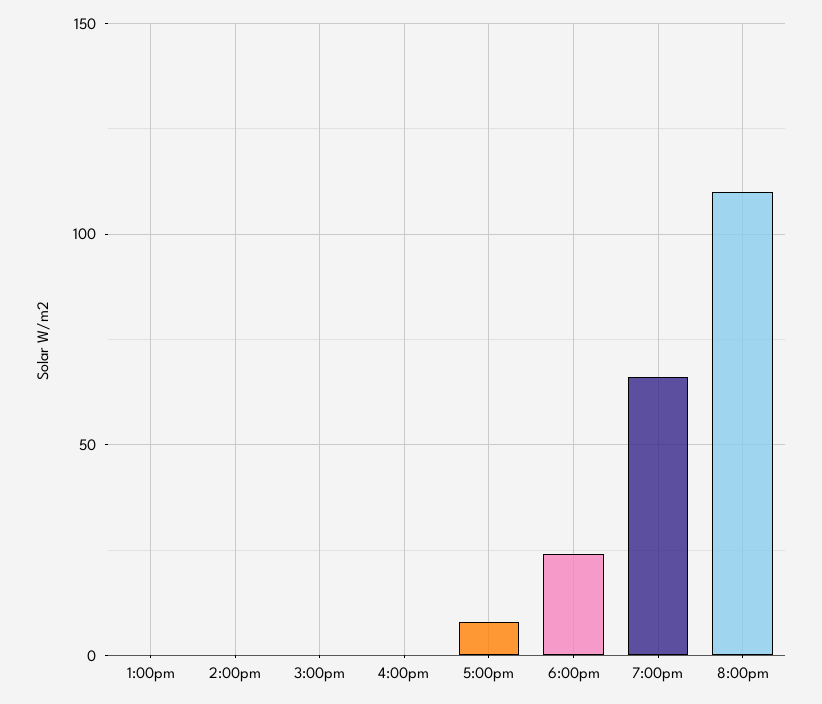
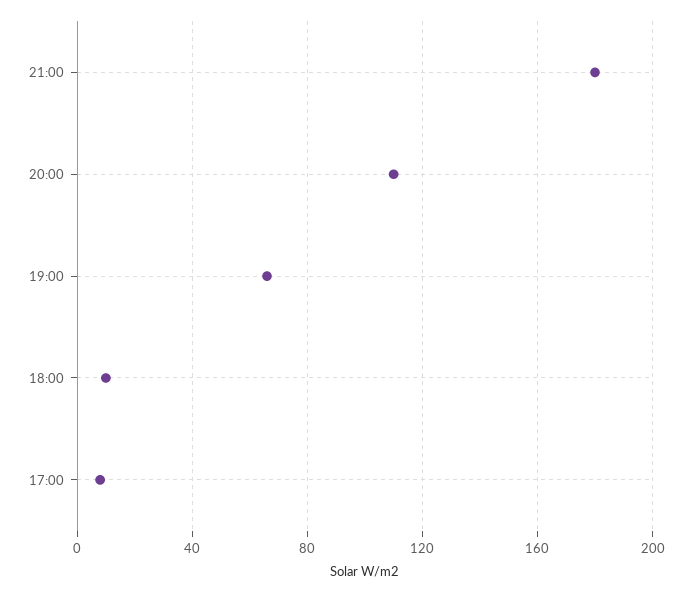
1:00pm: 0 -> none
2:00pm: 0 -> none
3:00pm: 0 -> none
4:00pm: 0 -> none
6:00pm: 25 -> 10
21:00: none -> 180

